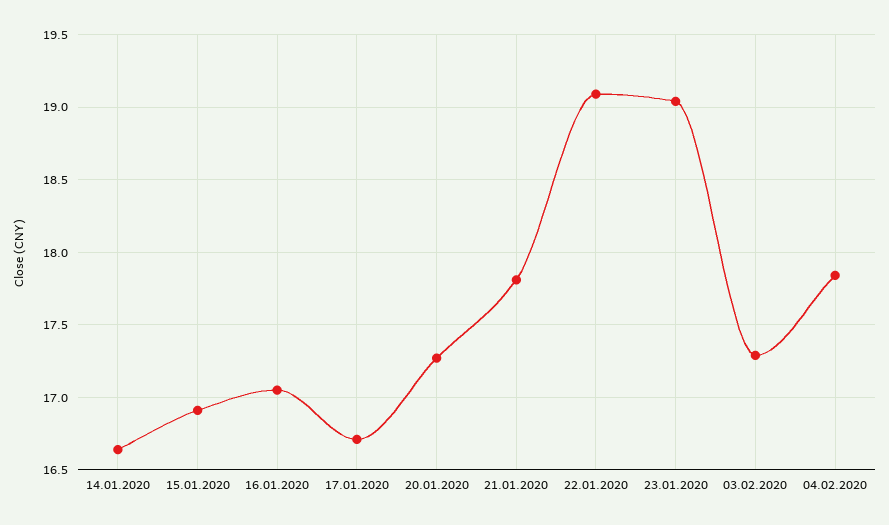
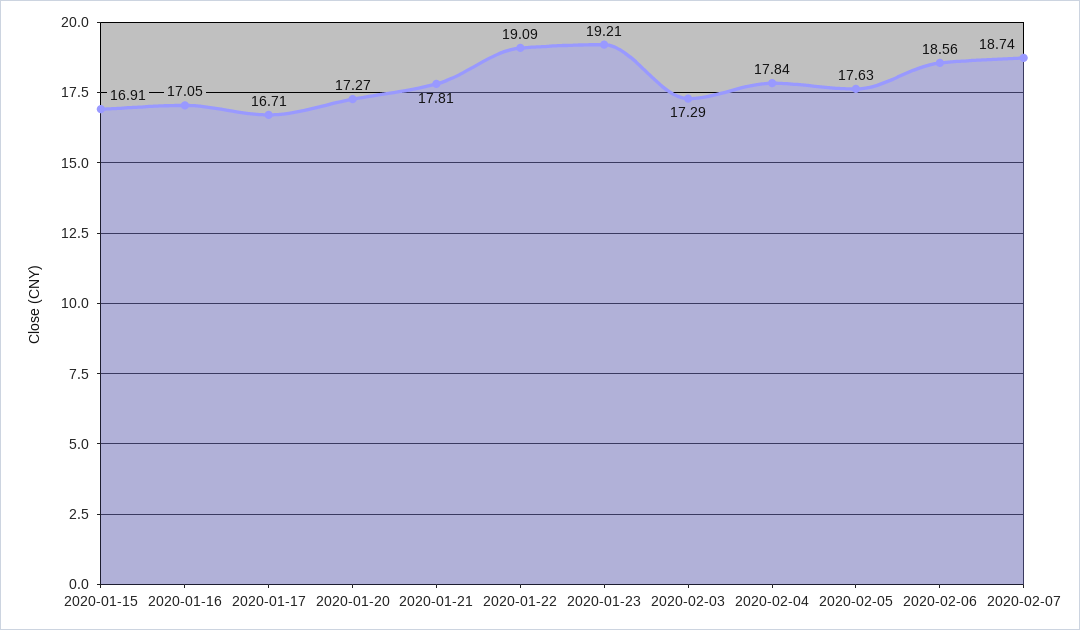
14.01.2020: 16.65 -> none
23.01.2020: 19.05 -> 19.21
2020-02-05: none -> 17.63
2020-02-06: none -> 18.56
2020-02-07: none -> 18.74

